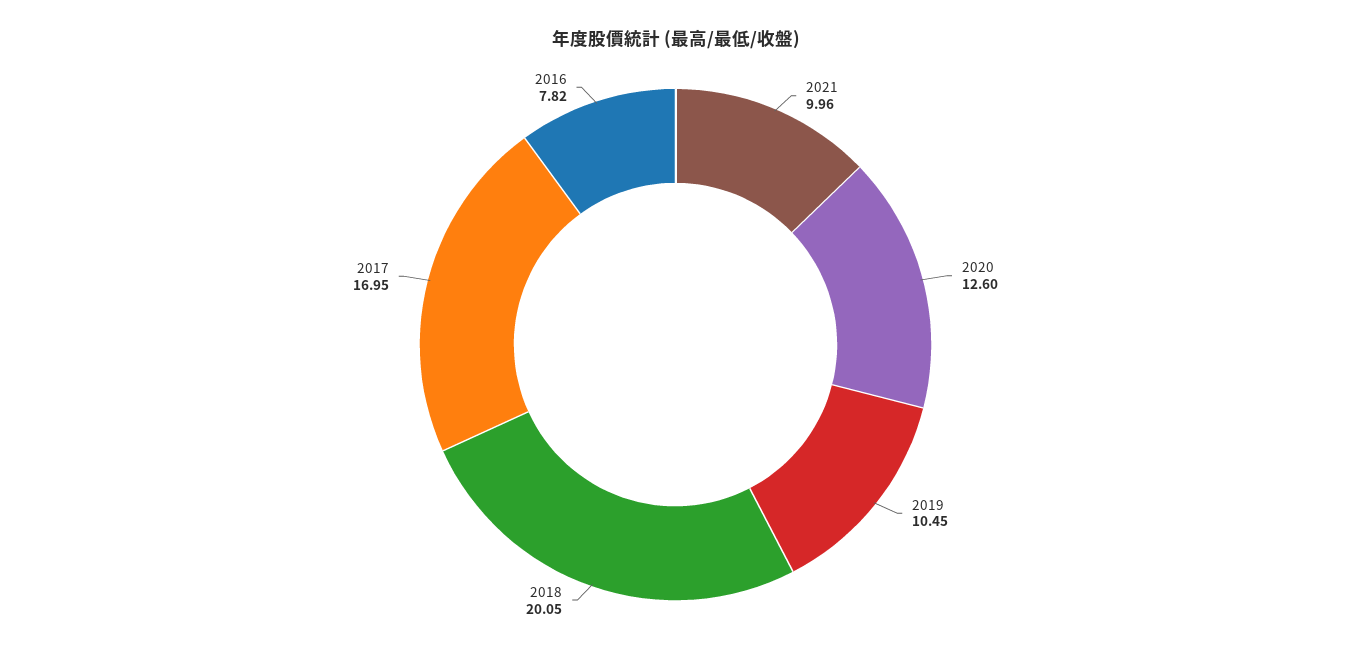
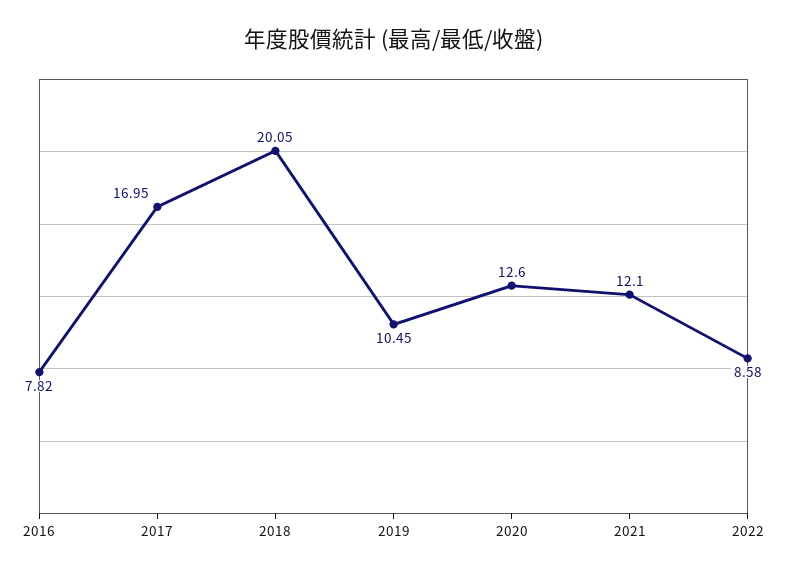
2021: 9.96 -> 12.1
2022: none -> 8.58

